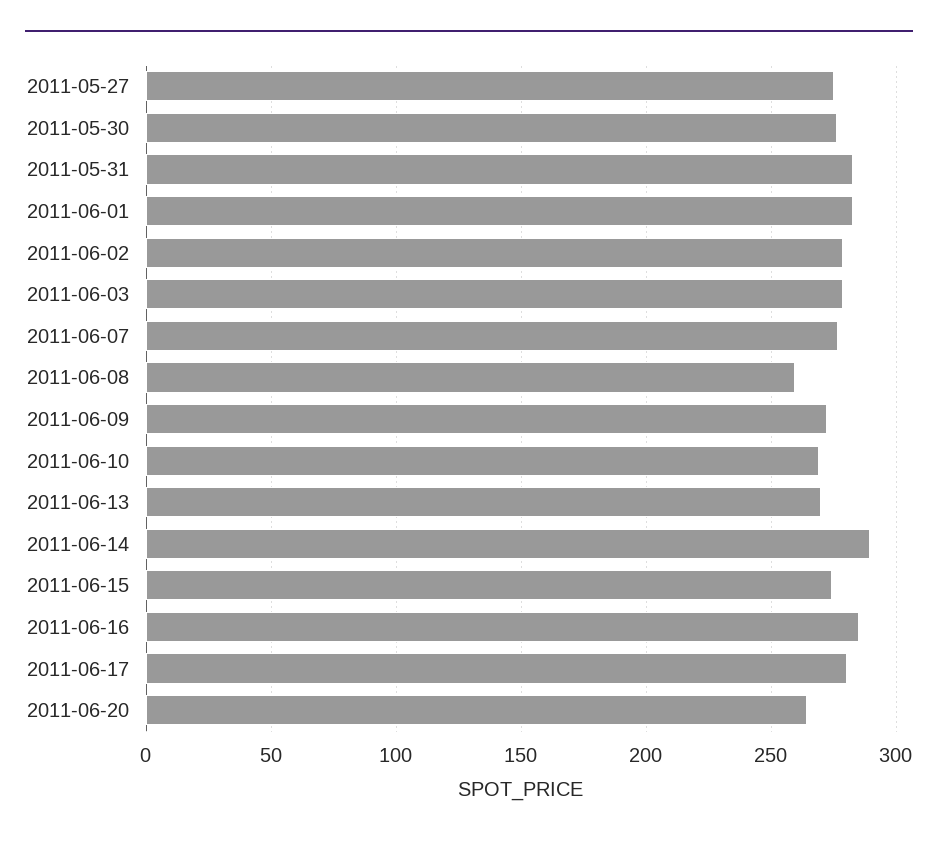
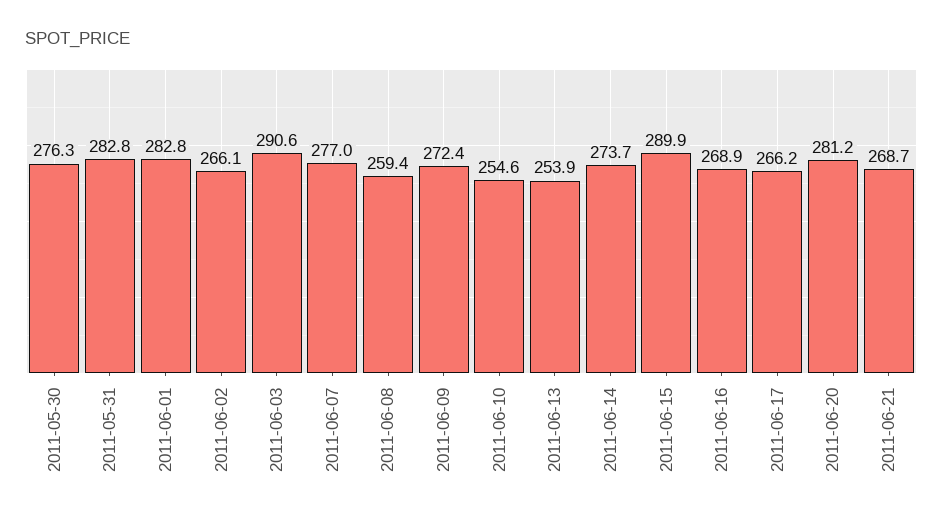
2011-05-27: 275 -> none
2011-06-02: 280 -> 266.1
2011-06-03: 280 -> 290.6
2011-06-10: 270 -> 254.6
2011-06-13: 270 -> 253.9
2011-06-14: 290 -> 273.7
2011-06-15: 275 -> 289.9
2011-06-16: 285 -> 268.9
2011-06-17: 280 -> 266.2
2011-06-20: 265 -> 281.2
2011-06-21: none -> 268.7

